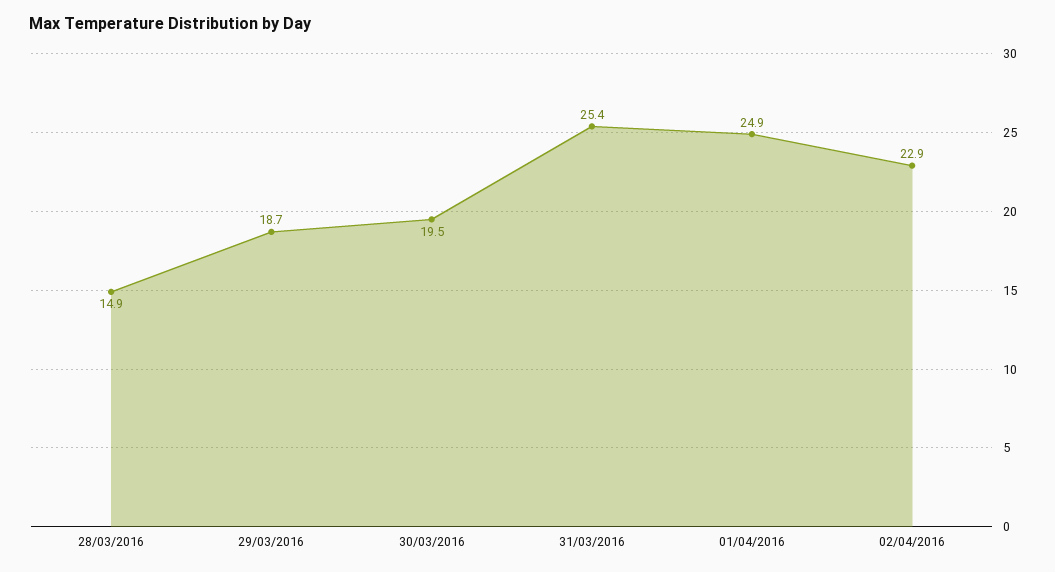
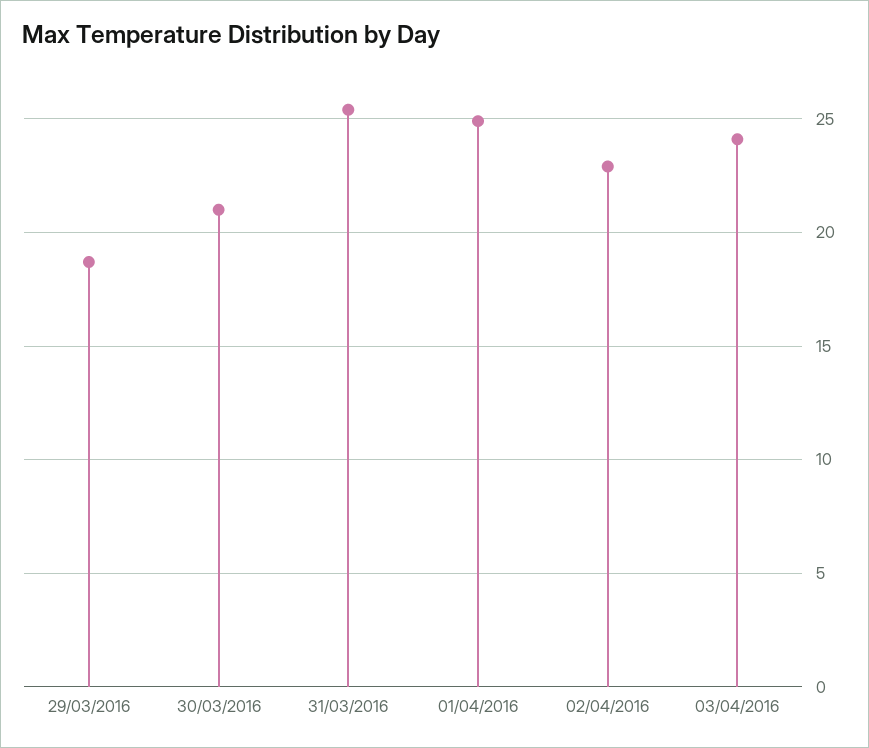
28/03/2016: 14.9 -> none
30/03/2016: 19.5 -> 21
03/04/2016: none -> 24

